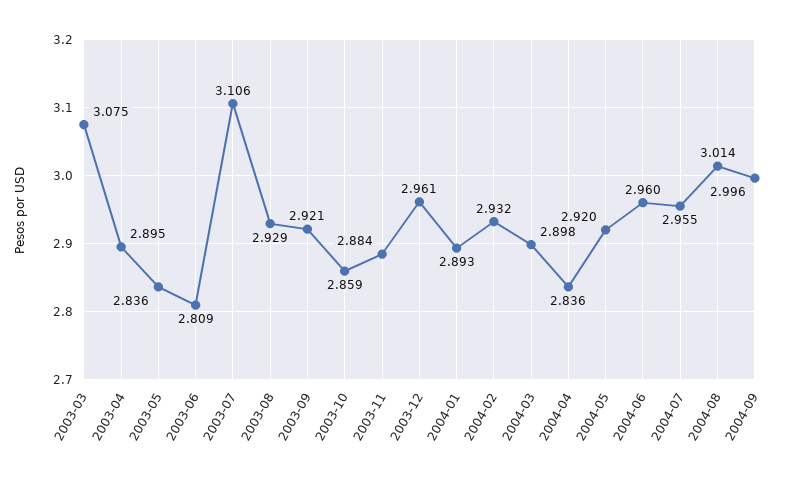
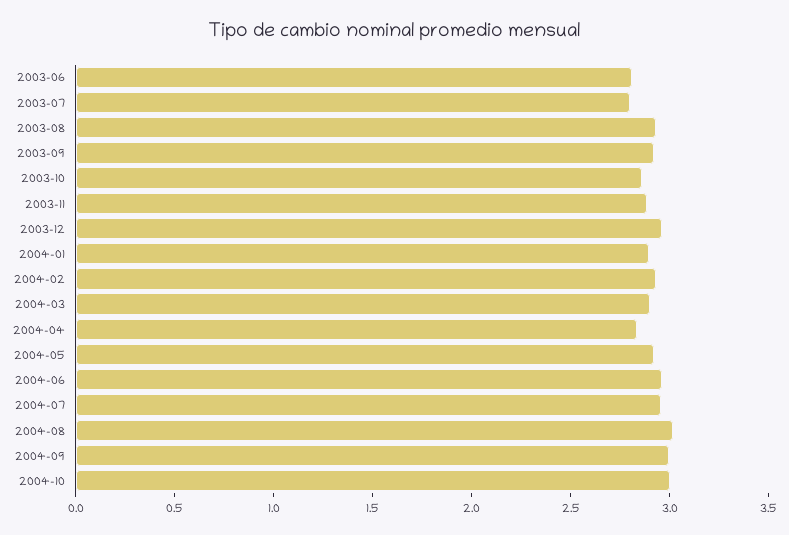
2003-03: 3.075 -> none
2003-04: 2.895 -> none
2003-05: 2.836 -> none
2003-07: 3.106 -> 2.8
2004-10: none -> 3

